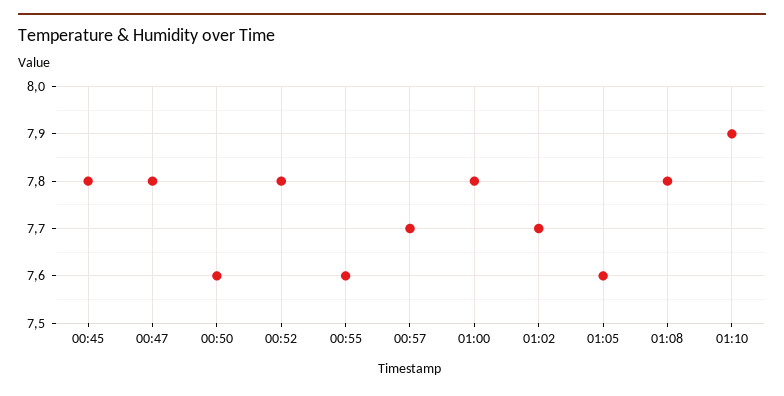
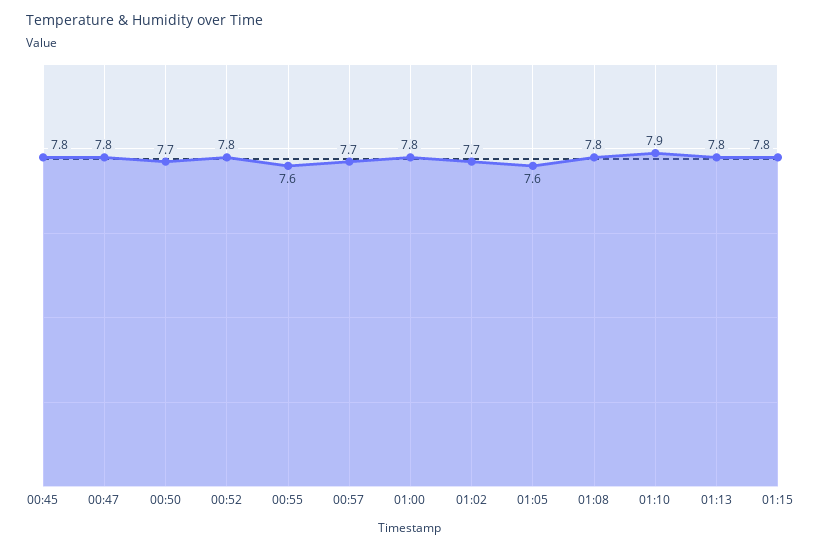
00:50: 7.6 -> 7.7
01:13: none -> 7.8
01:15: none -> 7.8

